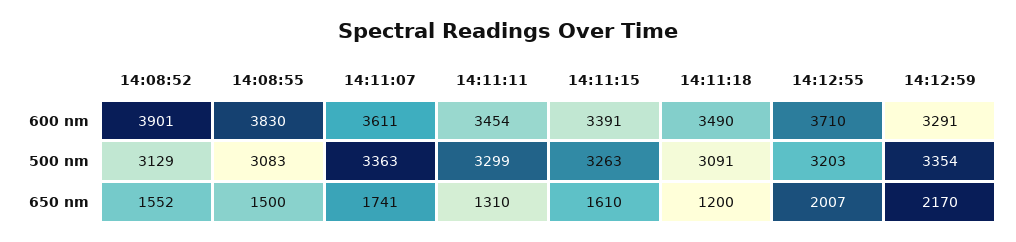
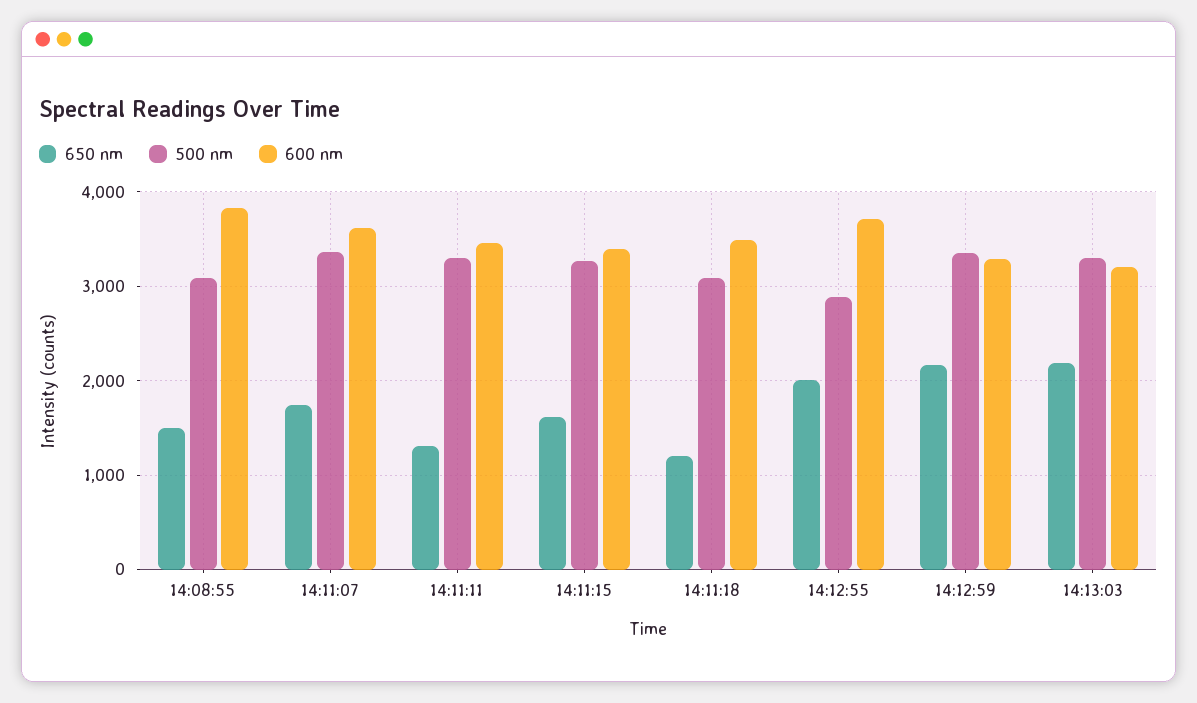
600 nm, 14:08:52: 3901 -> none
500 nm, 14:08:52: 3129 -> none
500 nm, 14:12:55: 3203 -> 2900
650 nm, 14:08:52: 1552 -> none
650 nm, 14:13:03: none -> 2200
500 nm, 14:13:03: none -> 3300
600 nm, 14:13:03: none -> 3200

